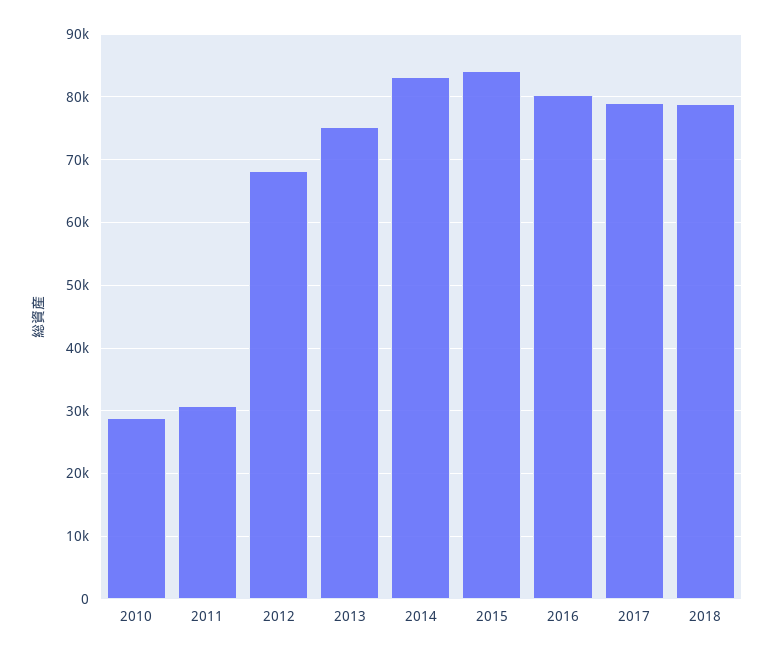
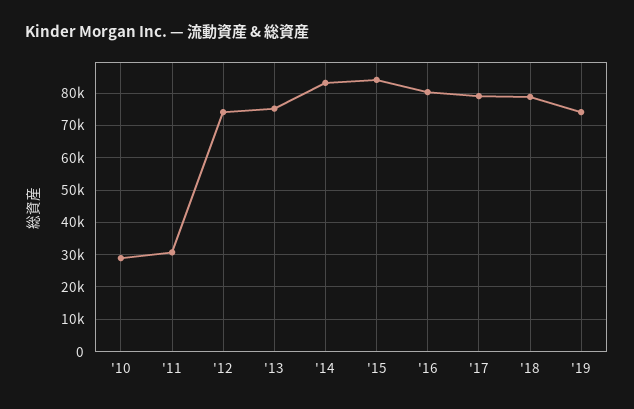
2012: 68000 -> 74000
'19: none -> 74000

